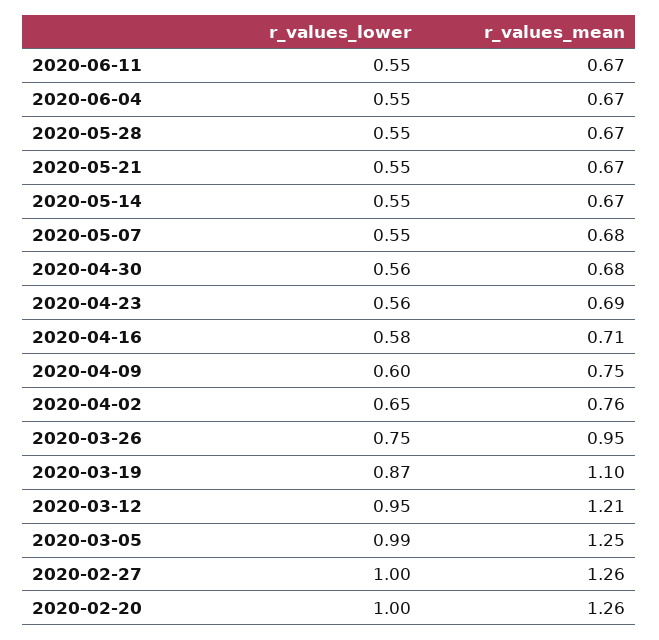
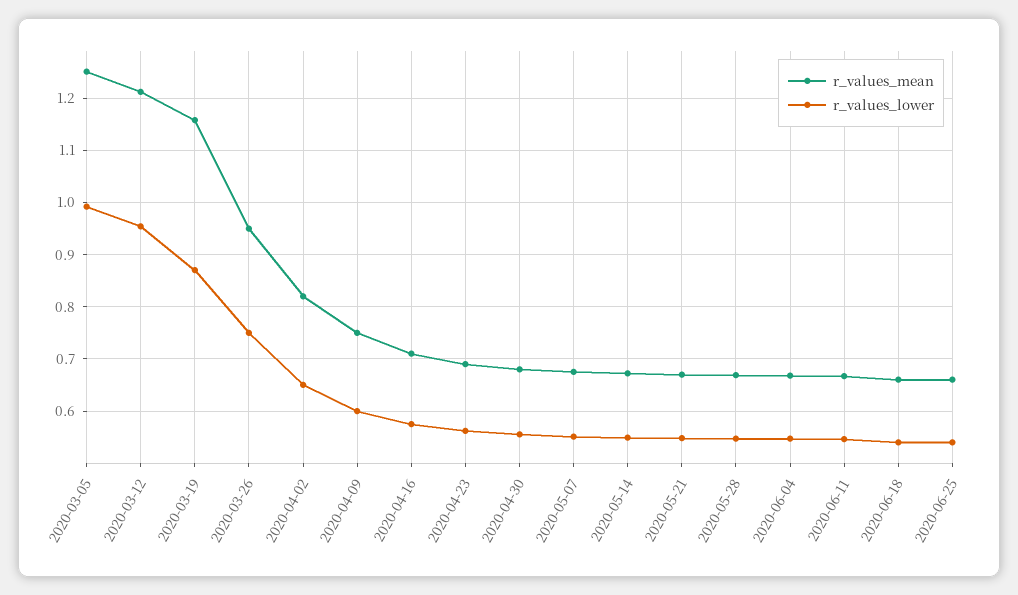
r_values_mean, 2020-04-02: 0.76 -> 0.82
r_values_mean, 2020-03-19: 1.1 -> 1.16
r_values_lower, 2020-02-27: 1 -> none
r_values_mean, 2020-02-27: 1.26 -> none
r_values_lower, 2020-02-20: 1 -> none
r_values_mean, 2020-02-20: 1.26 -> none
r_values_mean, 2020-06-18: none -> 0.66
r_values_lower, 2020-06-18: none -> 0.54
r_values_mean, 2020-06-25: none -> 0.66
r_values_lower, 2020-06-25: none -> 0.54

